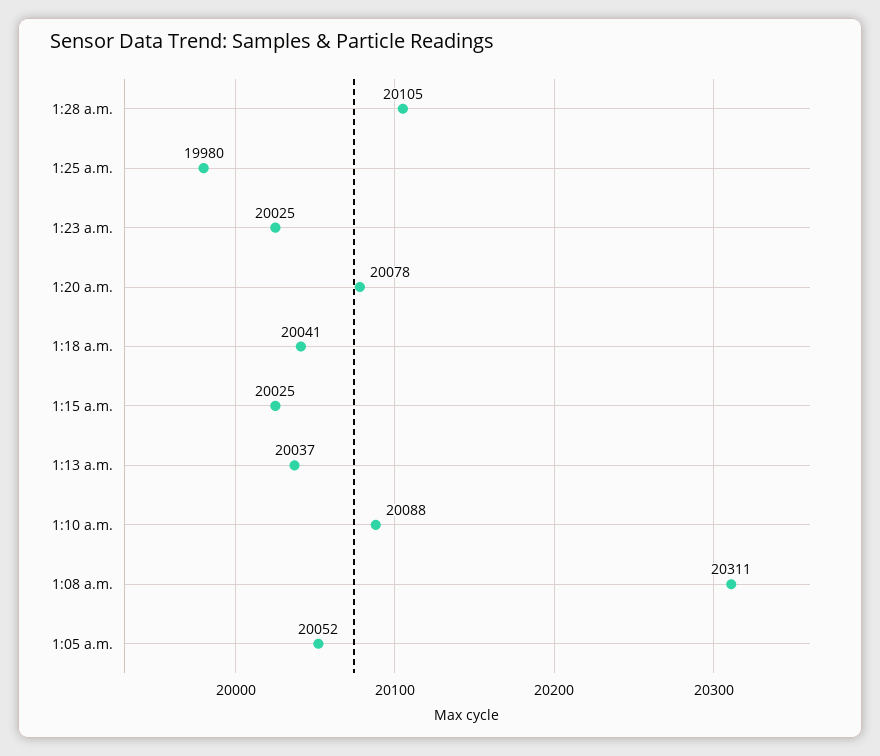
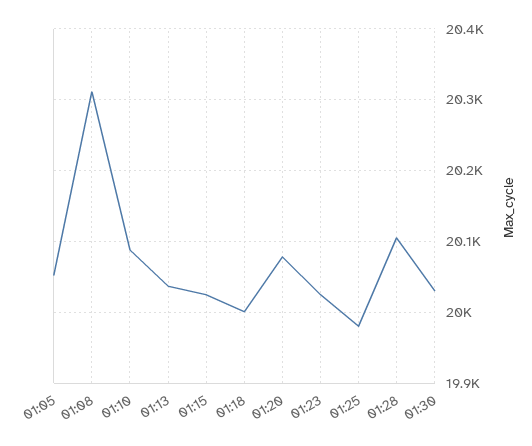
1:18 a.m.: 20041 -> 20000
01:30: none -> 20030

